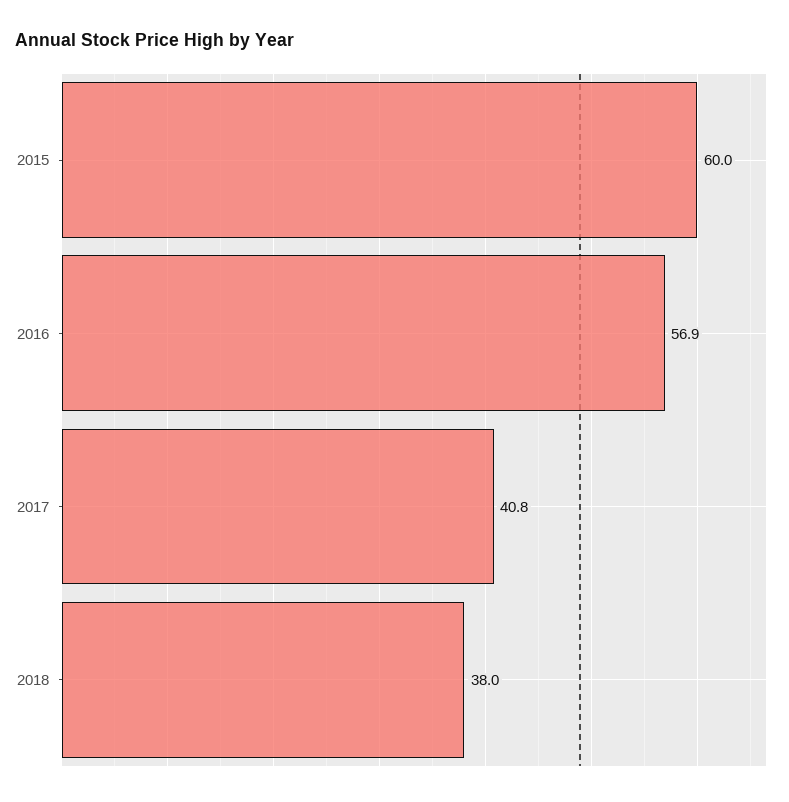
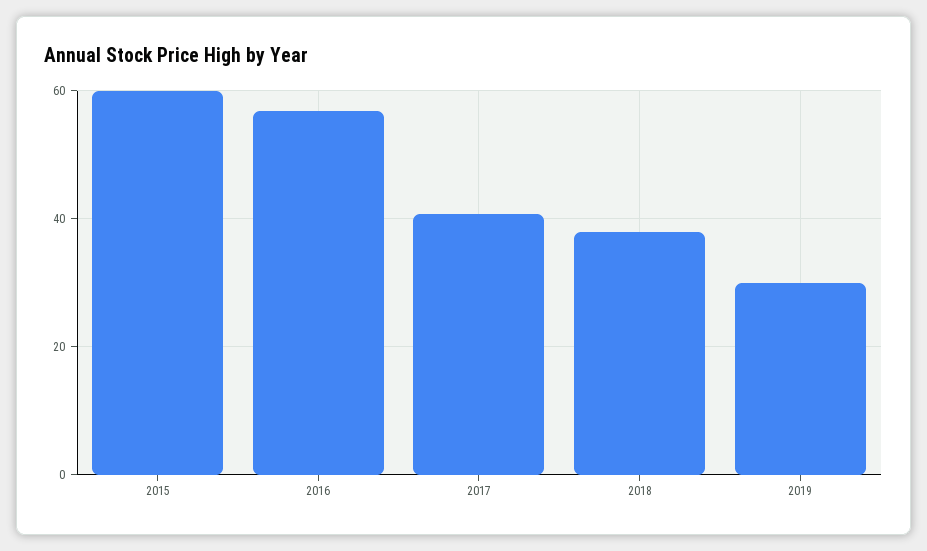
2019: none -> 30

